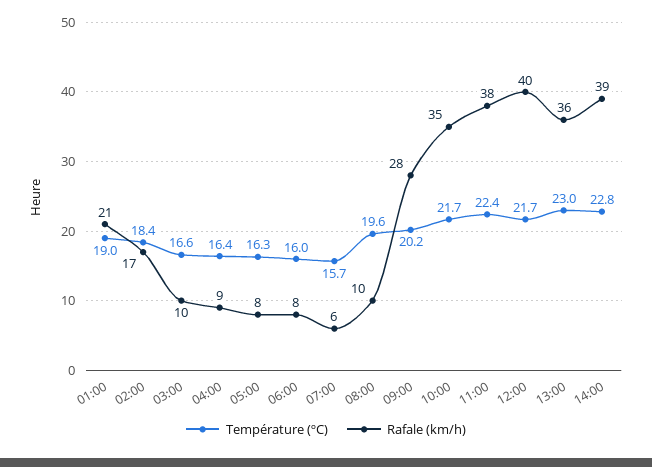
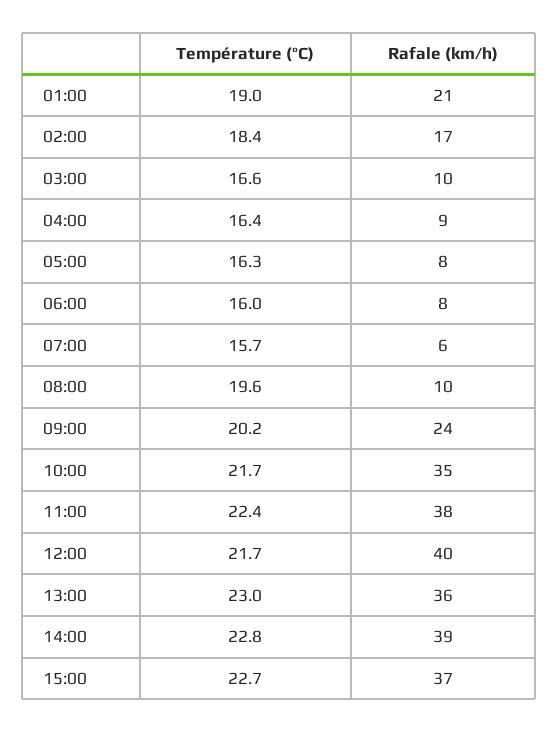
Rafale (km/h), 09:00: 28 -> 24
Température (ºC), 15:00: none -> 22.7
Rafale (km/h), 15:00: none -> 37

